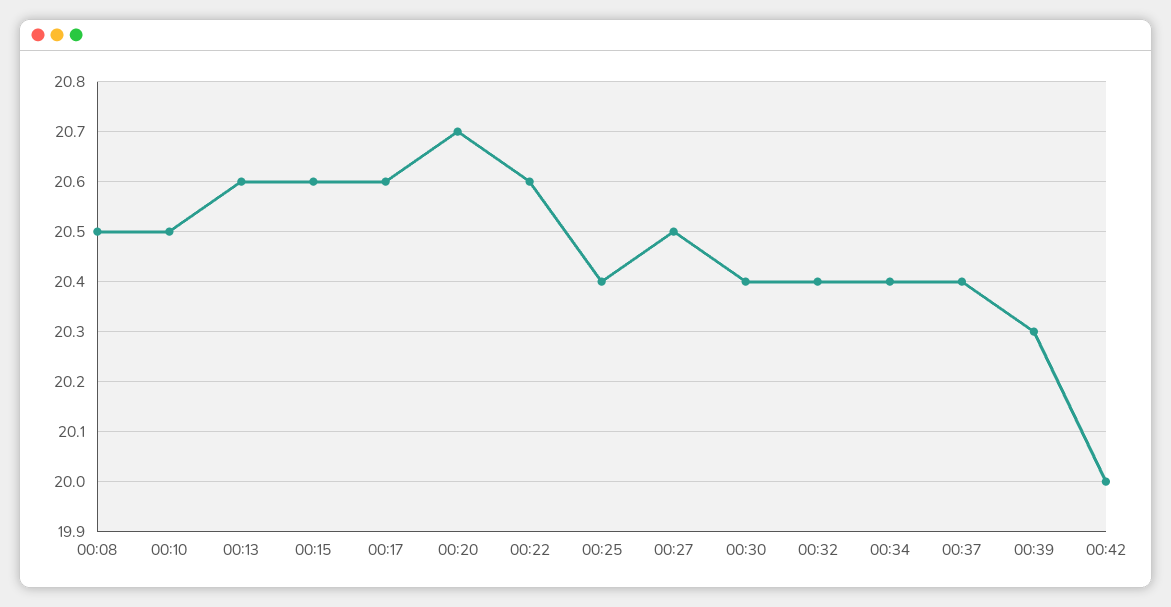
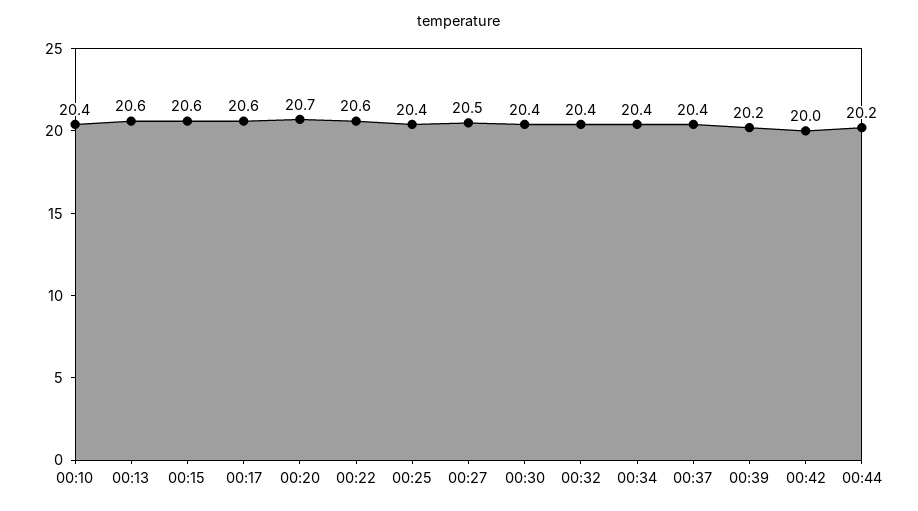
00:08: 20.5 -> none
00:10: 20.5 -> 20.4
00:39: 20.3 -> 20.2
00:44: none -> 20.2

